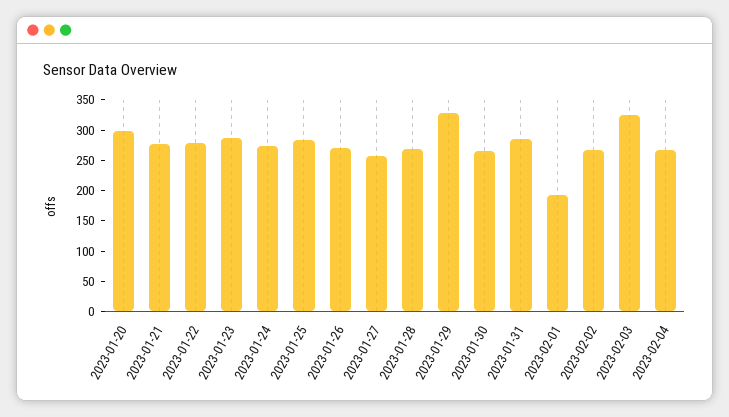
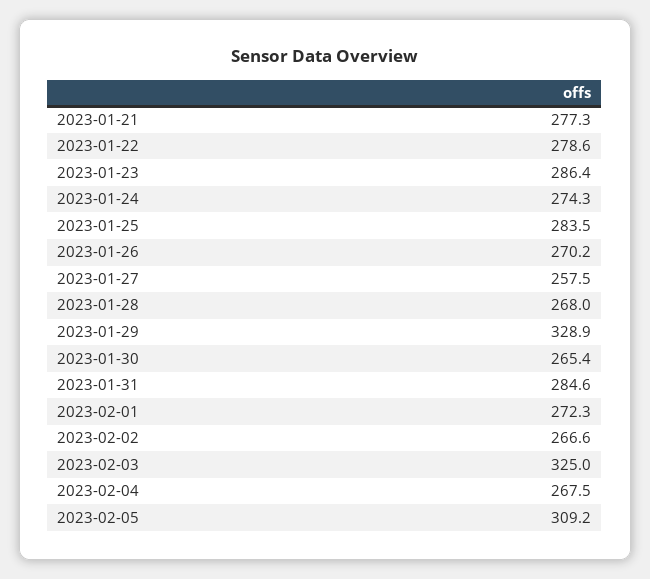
2023-01-20: 300 -> none
2023-02-01: 200 -> 272.3
2023-02-05: none -> 309.2

